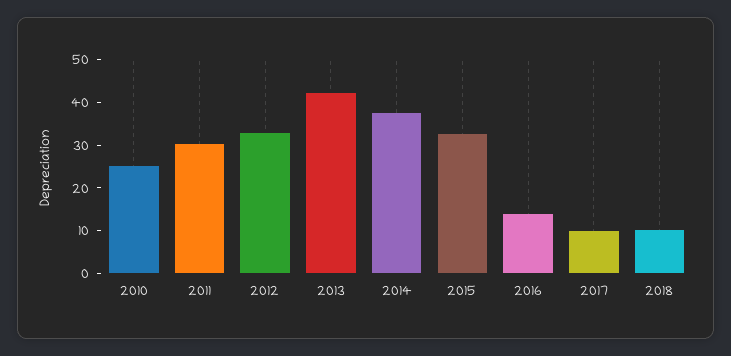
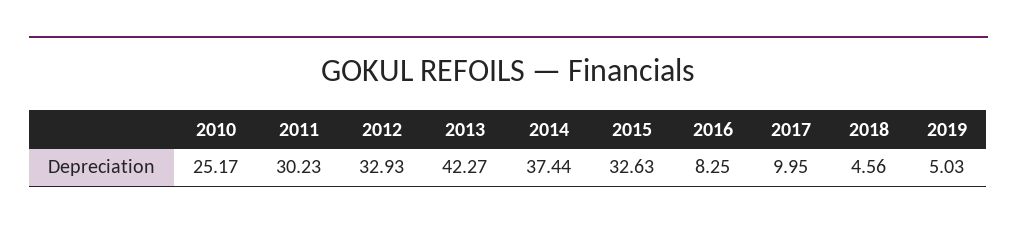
2016: 14 -> 8.25
2018: 10 -> 4.56
2019: none -> 5.03

